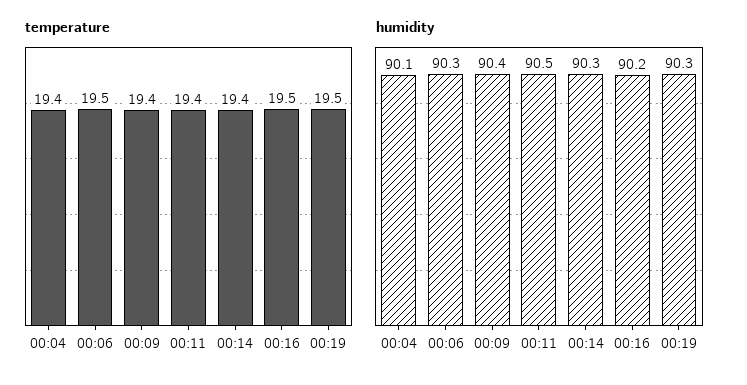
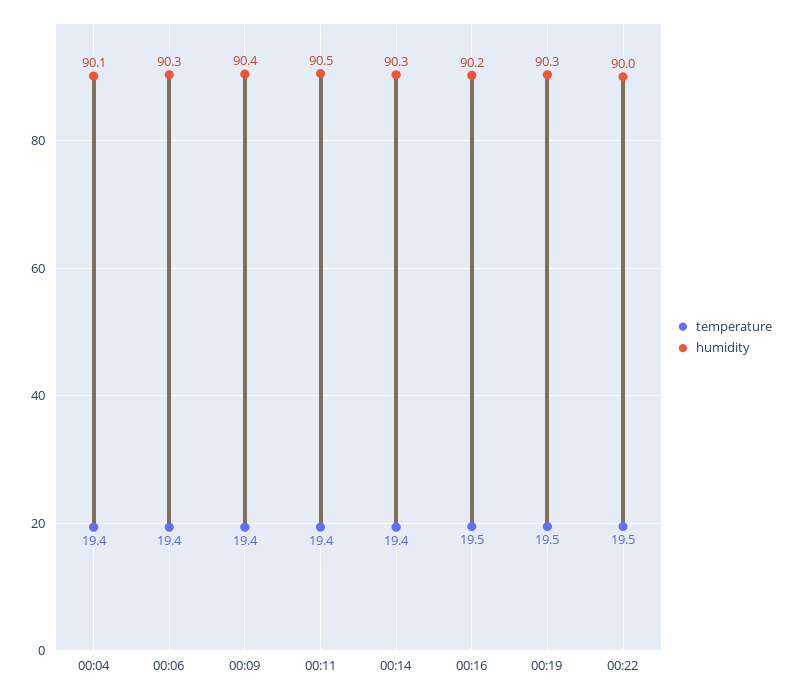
temperature, 00:06: 19.5 -> 19.4
temperature, 00:22: none -> 19.5
humidity, 00:22: none -> 90

